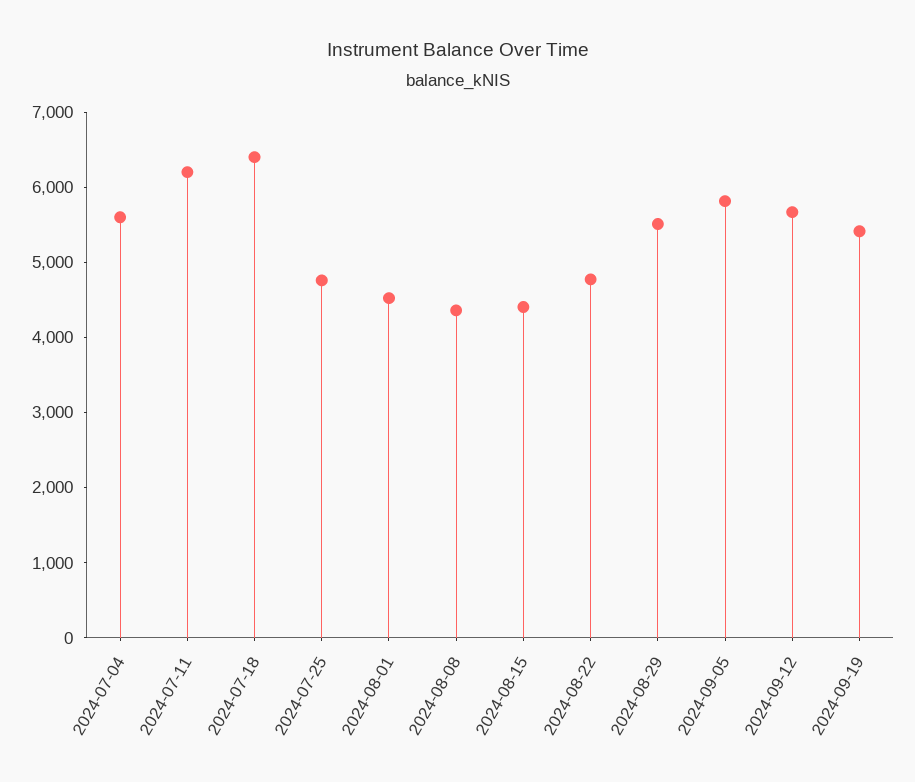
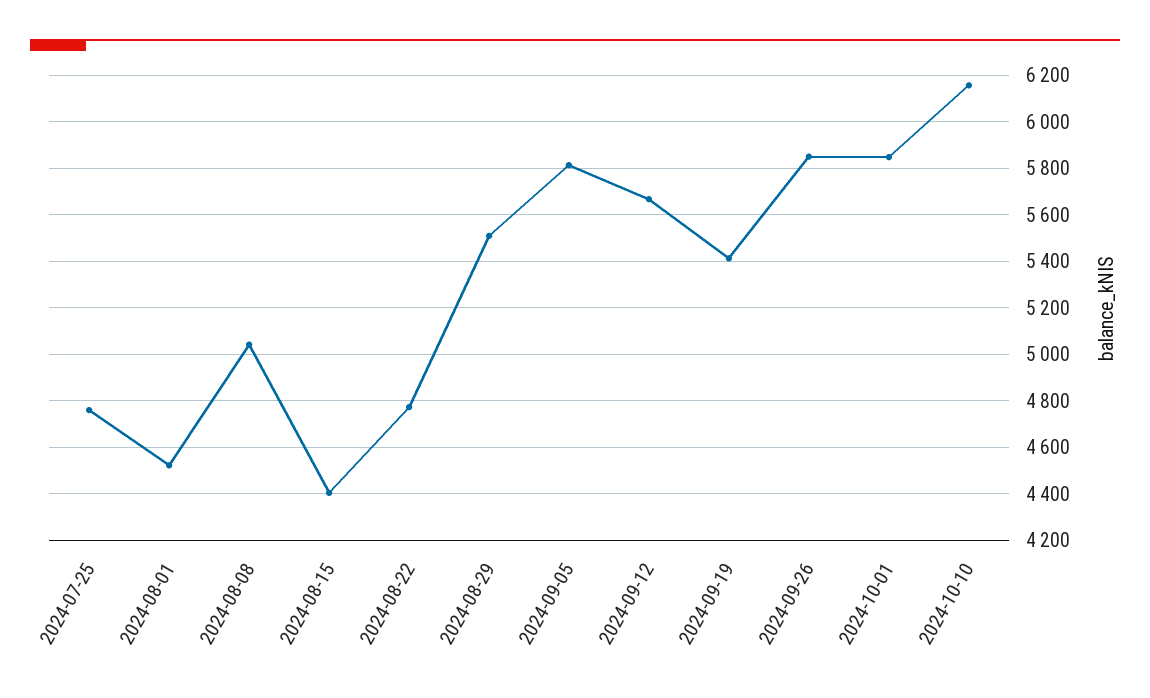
2024-07-04: 5600 -> none
2024-07-11: 6200 -> none
2024-07-18: 6400 -> none
2024-08-08: 4400 -> 5050
2024-09-26: none -> 5850
2024-10-01: none -> 5850
2024-10-10: none -> 6150

